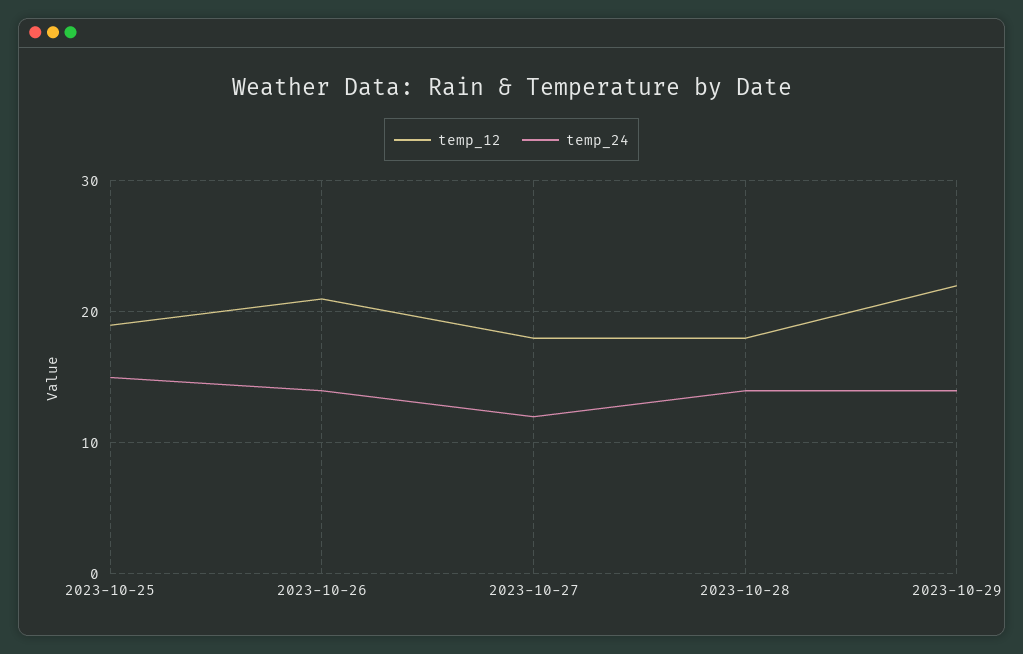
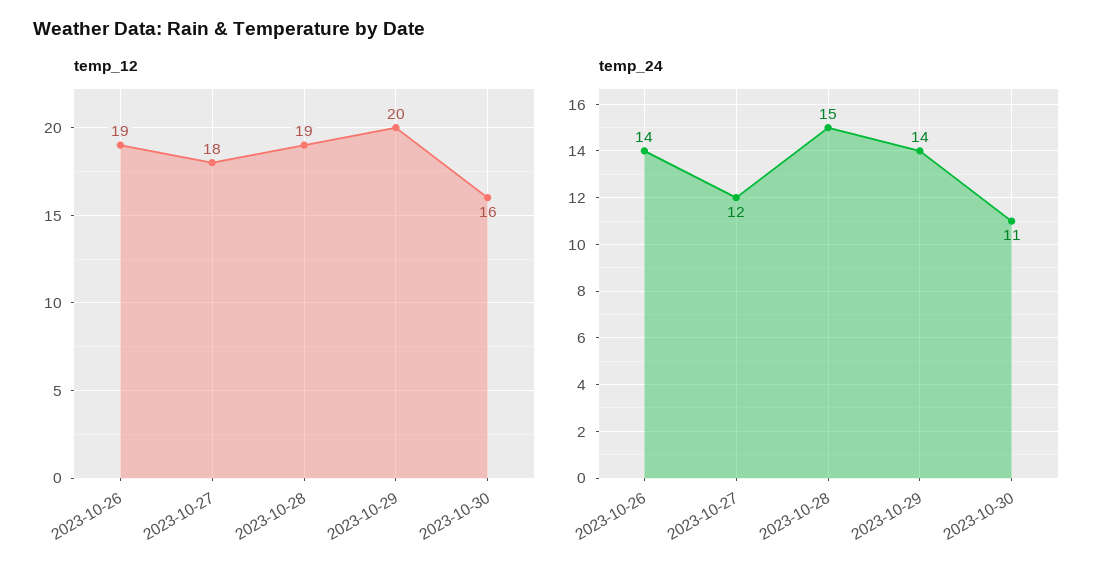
temp_12, 2023-10-25: 19 -> none
temp_24, 2023-10-25: 15 -> none
temp_12, 2023-10-26: 21 -> 19
temp_12, 2023-10-28: 18 -> 19
temp_24, 2023-10-28: 14 -> 15
temp_12, 2023-10-29: 22 -> 20
temp_12, 2023-10-30: none -> 16
temp_24, 2023-10-30: none -> 11

